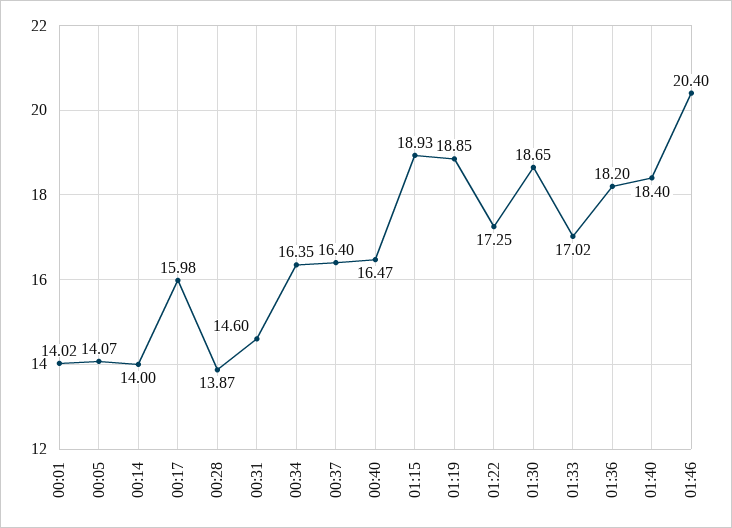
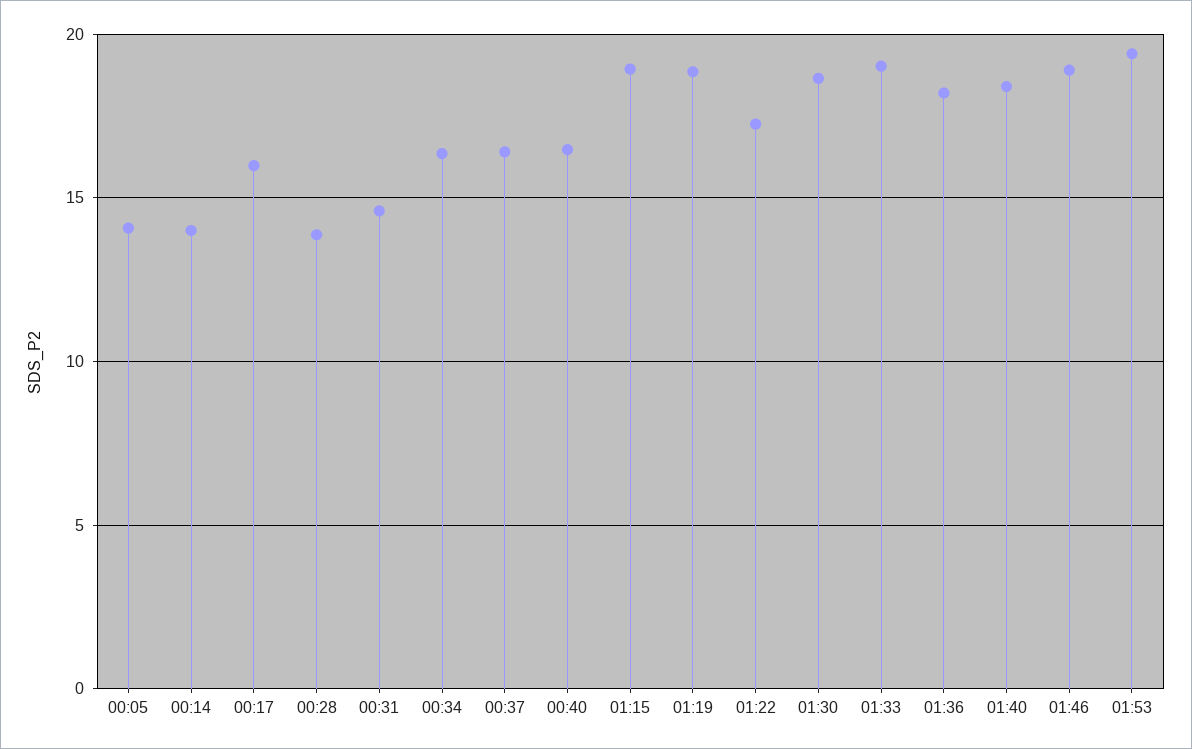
00:01: 14.02 -> none
01:33: 17.02 -> 19
01:46: 20.4 -> 19
01:53: none -> 19.5

